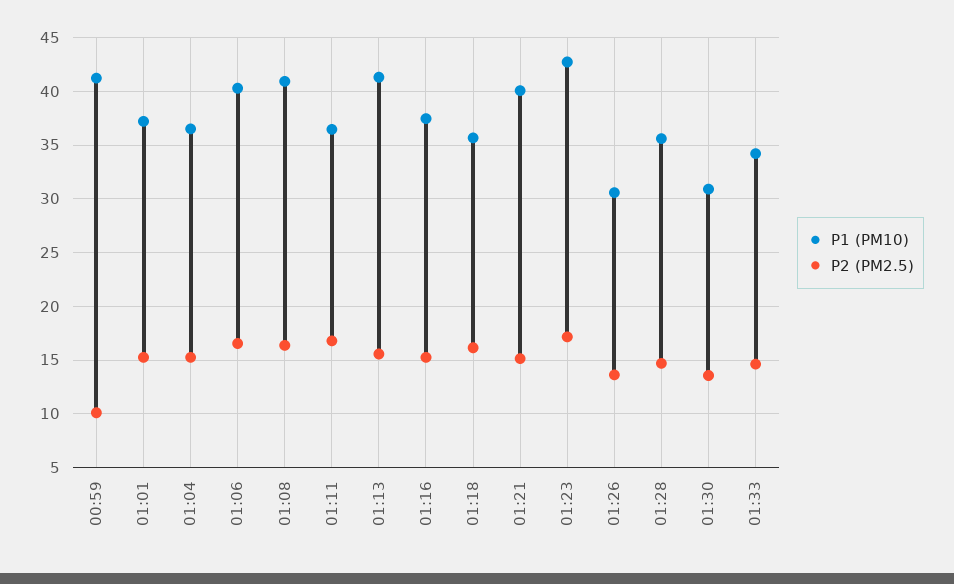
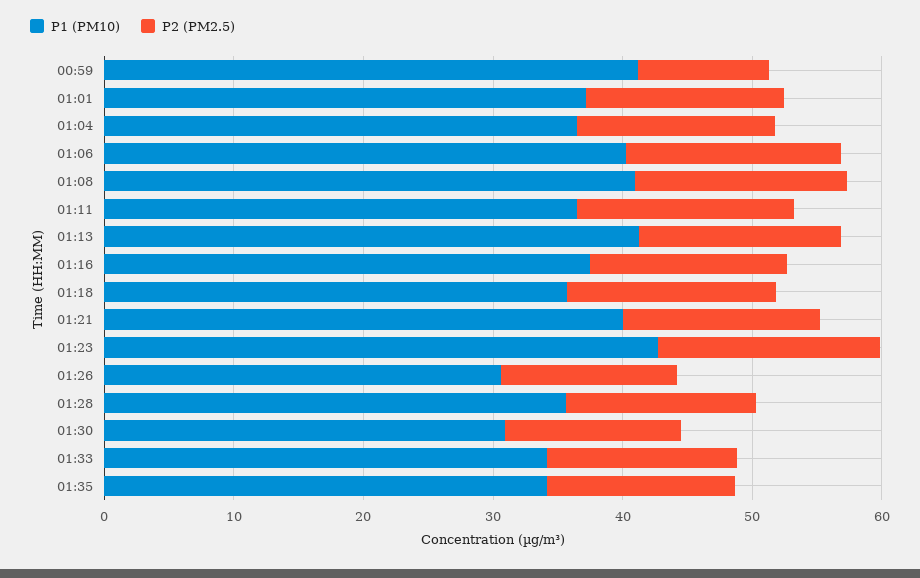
P1 (PM10), 01:35: none -> 34
P2 (PM2.5), 01:35: none -> 14

